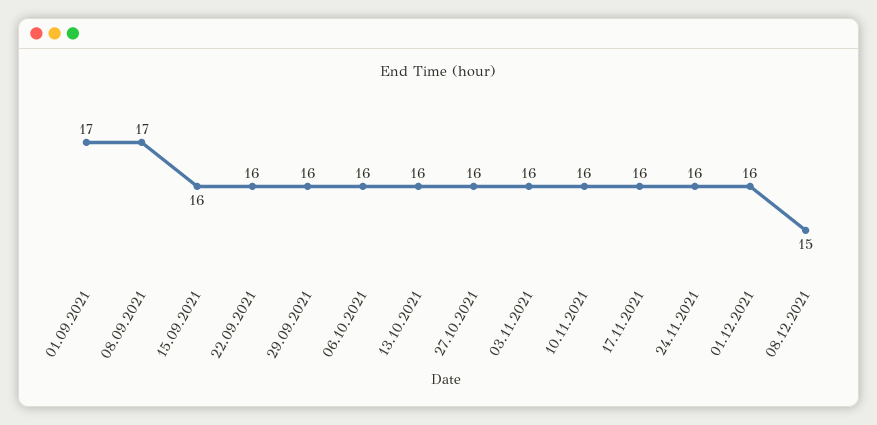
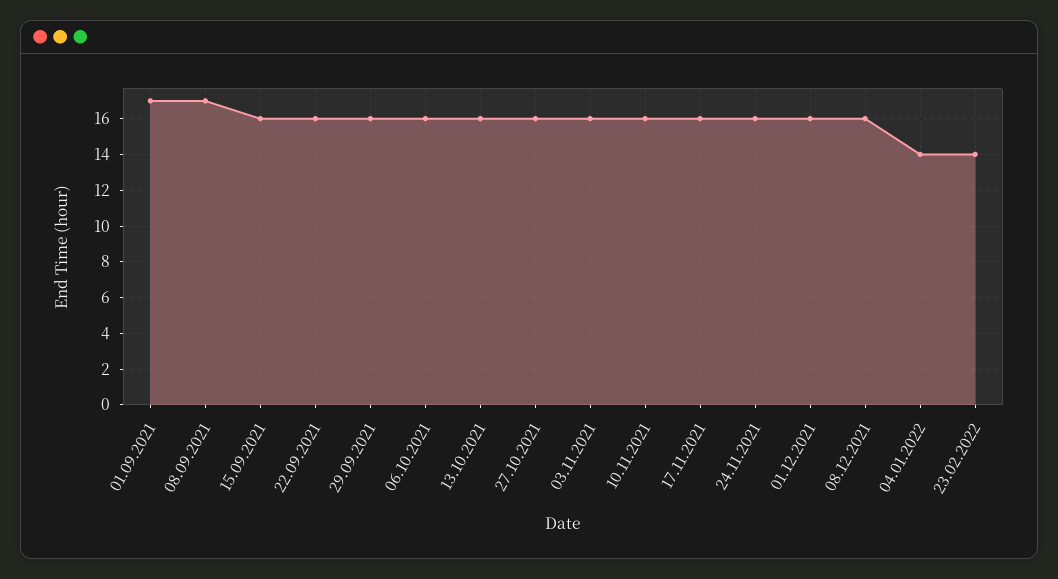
08.12.2021: 15 -> 16
04.01.2022: none -> 14
23.02.2022: none -> 14

